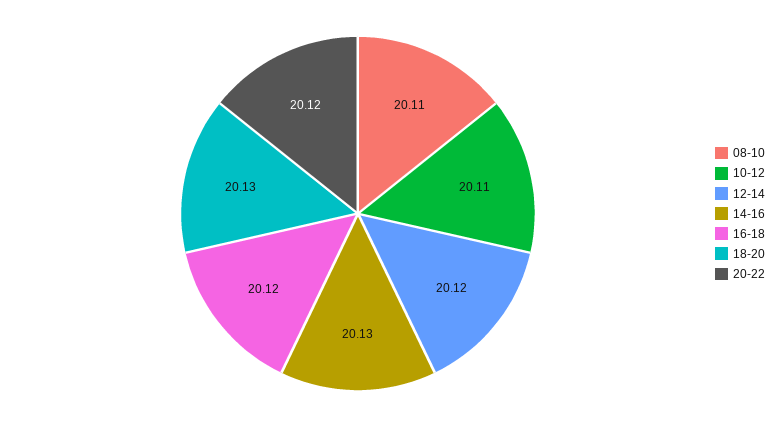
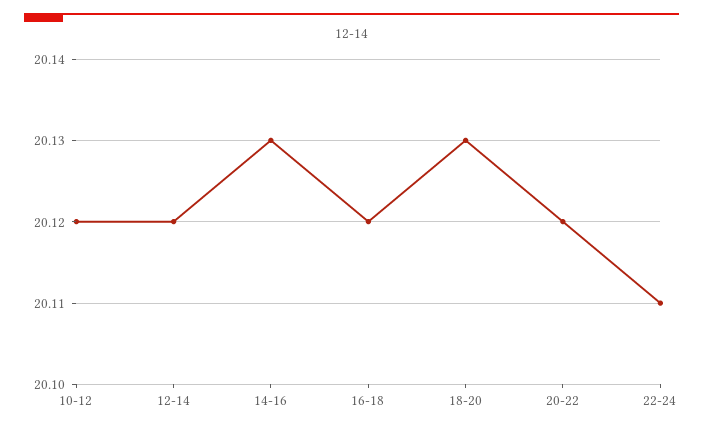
08-10: 20.11 -> none
10-12: 20.11 -> 20.12
22-24: none -> 20.11

